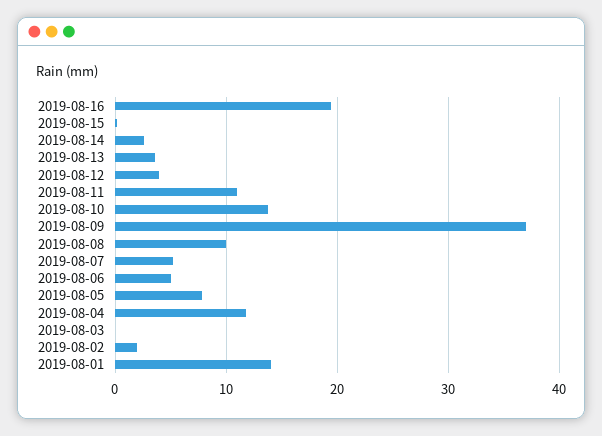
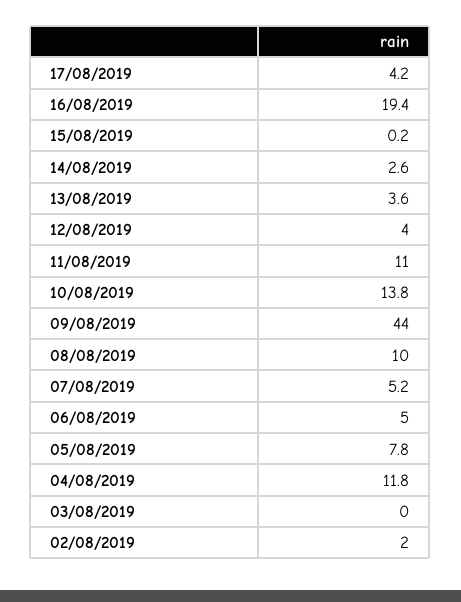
2019-08-09: 37 -> 44
2019-08-01: 14 -> none
17/08/2019: none -> 4.2

